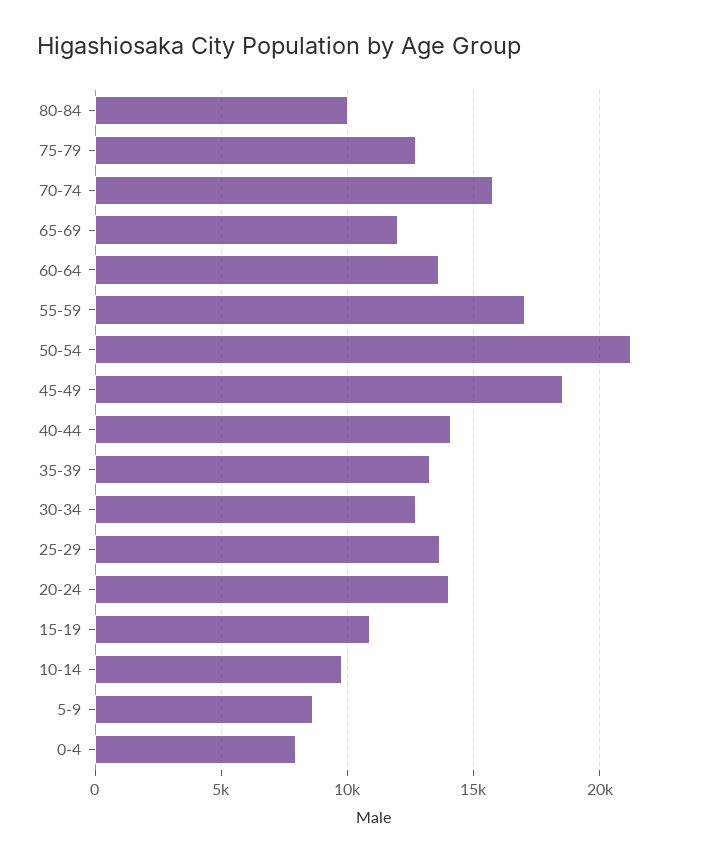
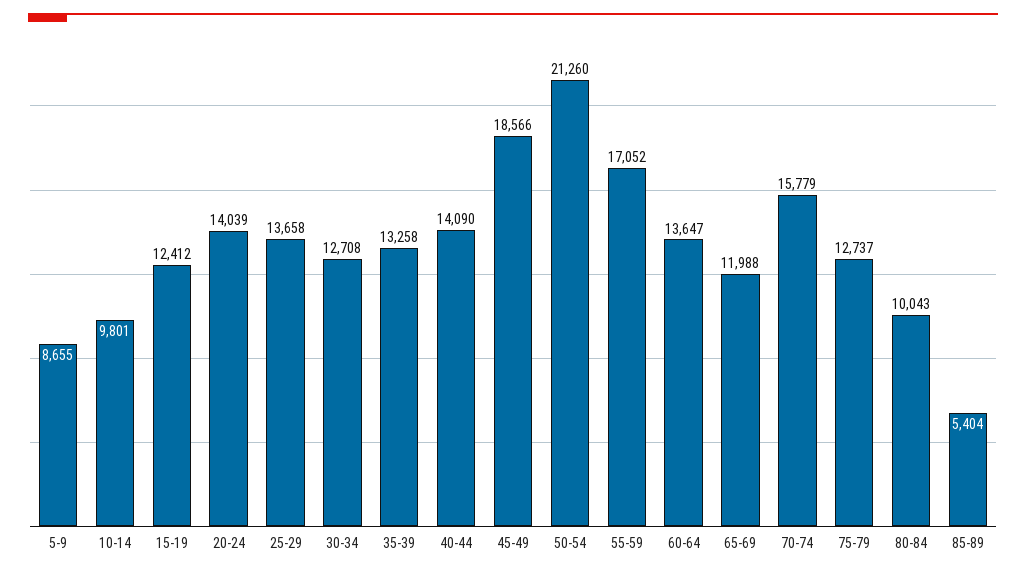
15-19: 11000 -> 12412
0-4: 8000 -> none
85-89: none -> 5404

